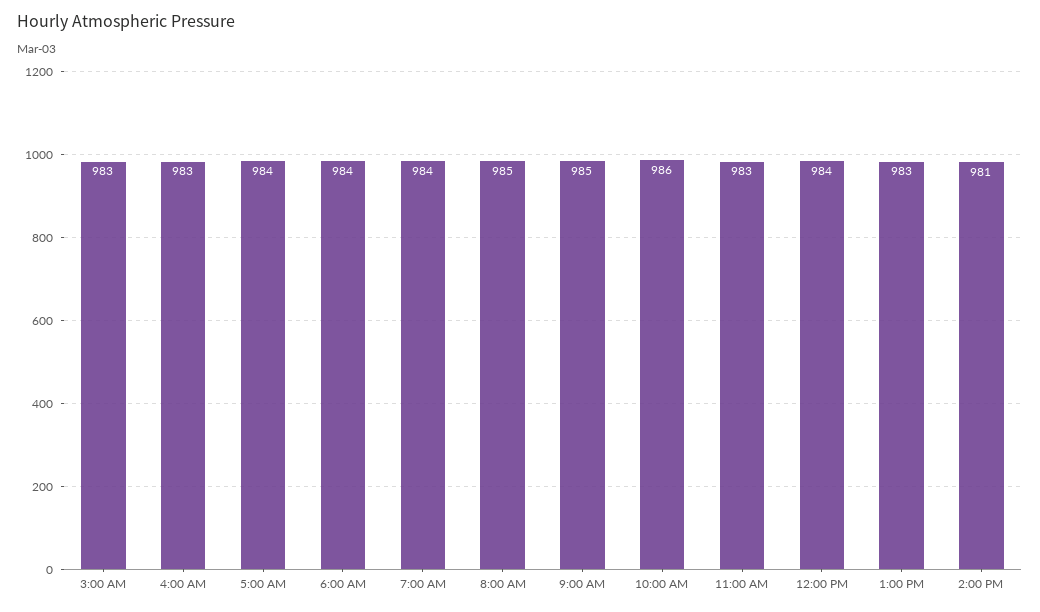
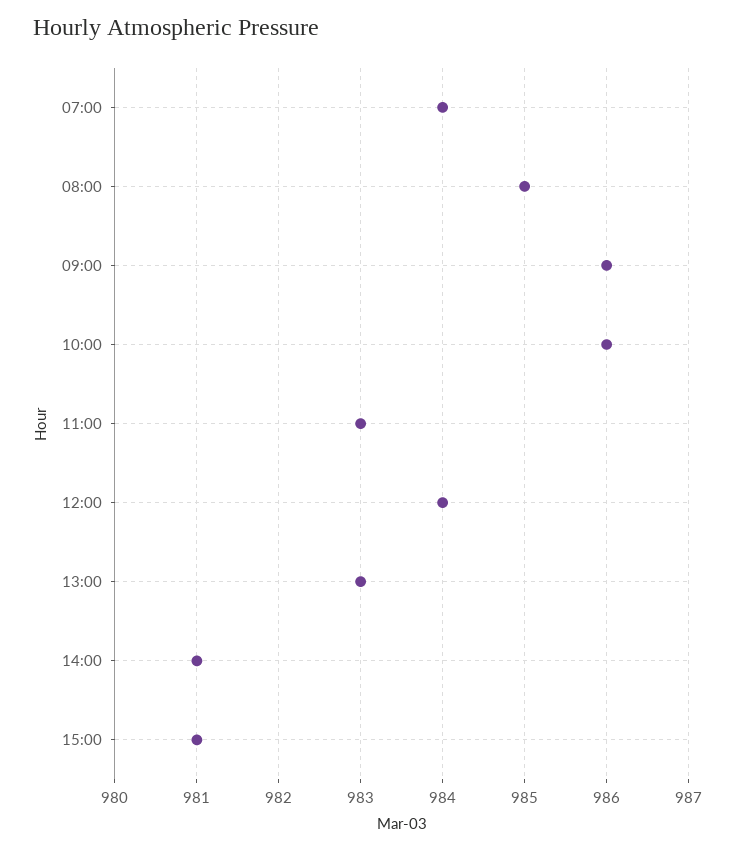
3:00 AM: 983 -> none
4:00 AM: 983 -> none
5:00 AM: 984 -> none
6:00 AM: 984 -> none
9:00 AM: 985 -> 986
15:00: none -> 981

